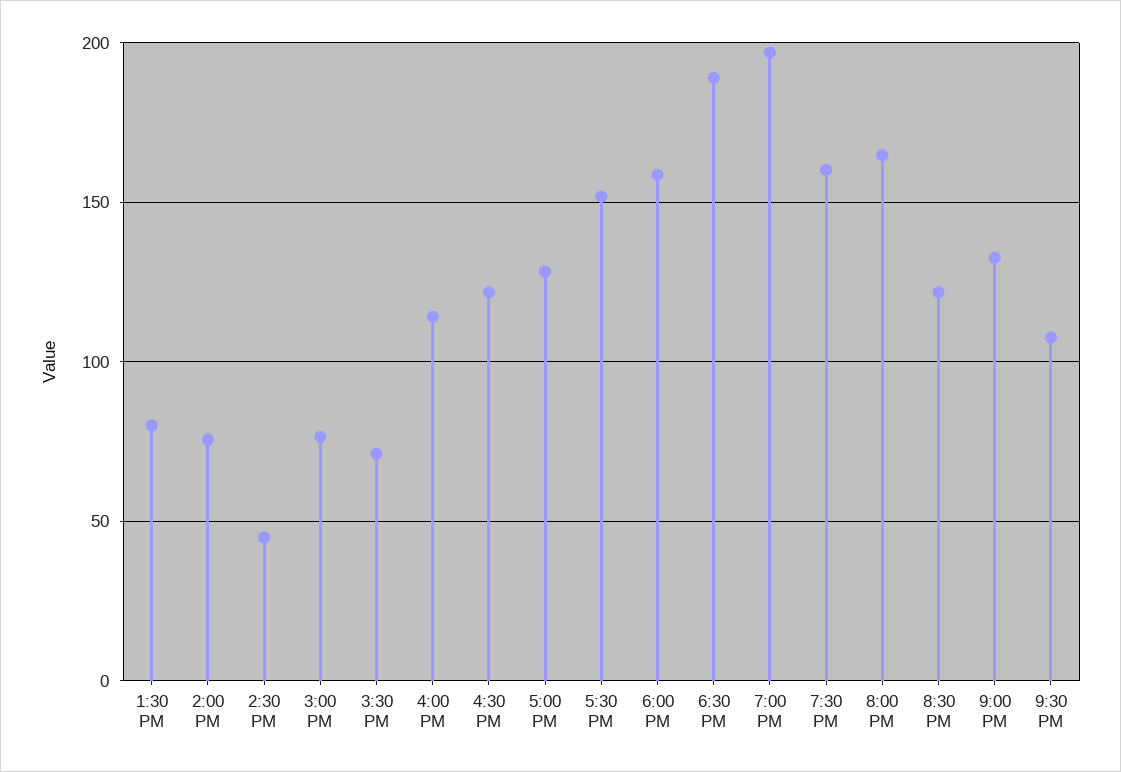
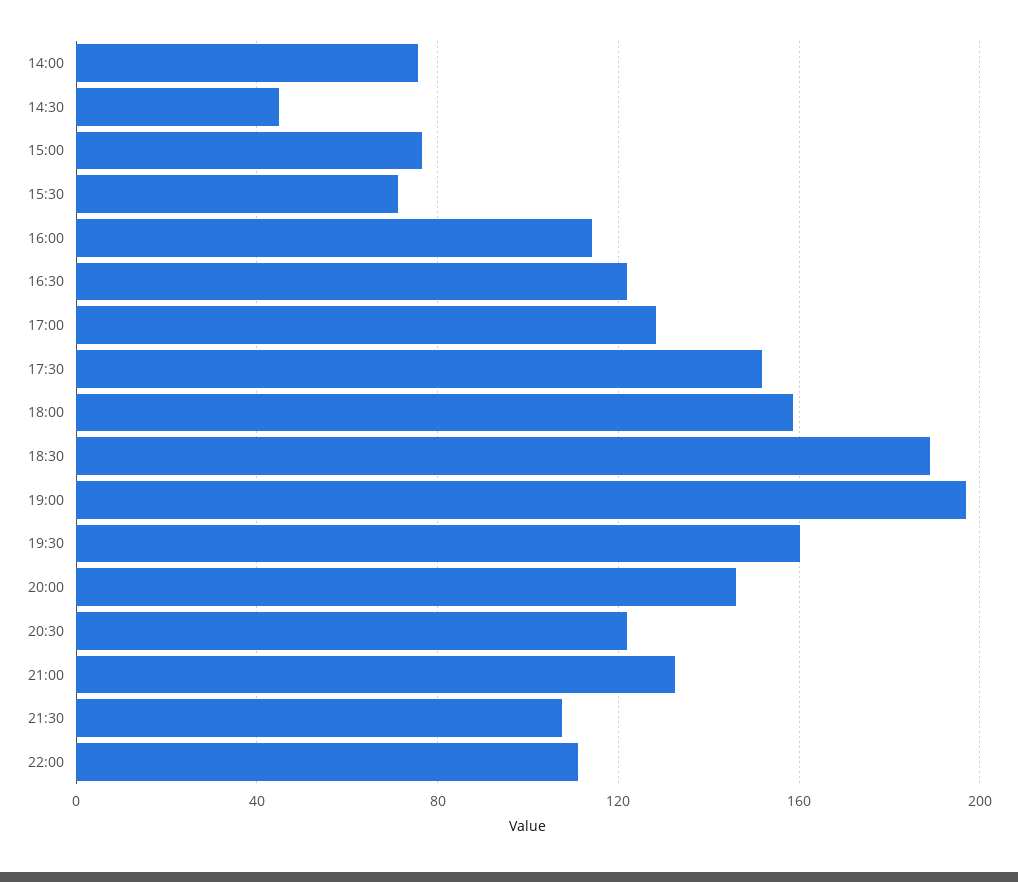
1:30 PM: 80 -> none
8:00 PM: 165 -> 145
22:00: none -> 110

